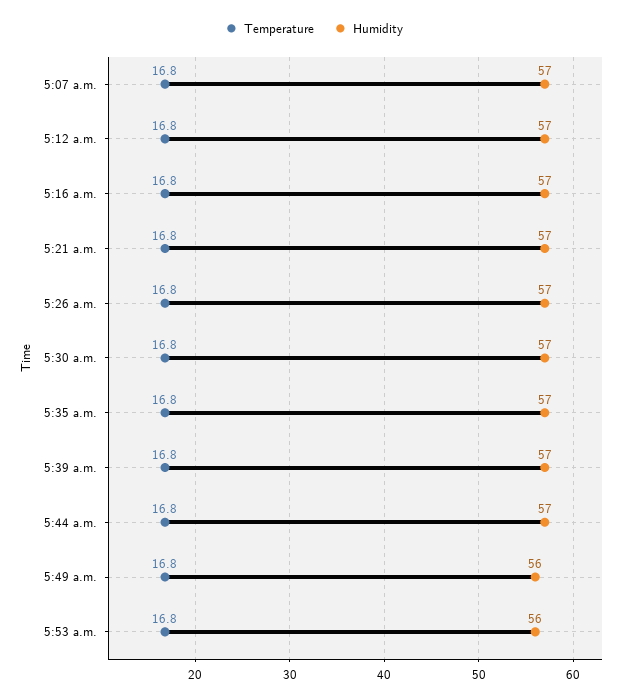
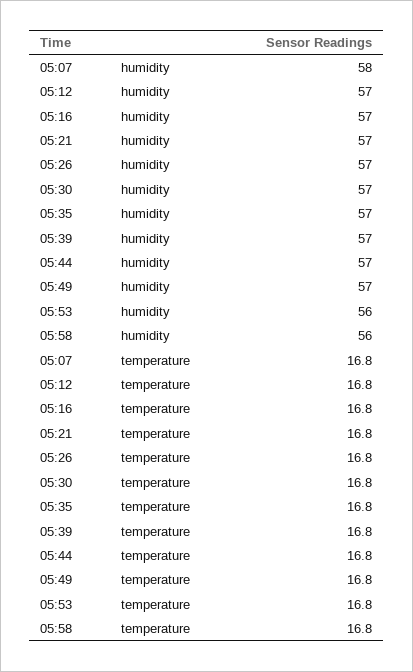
Humidity, 5:07 a.m.: 57 -> 58
Humidity, 5:49 a.m.: 56 -> 57
Humidity, 05:58: none -> 56
Temperature, 05:58: none -> 16.8

